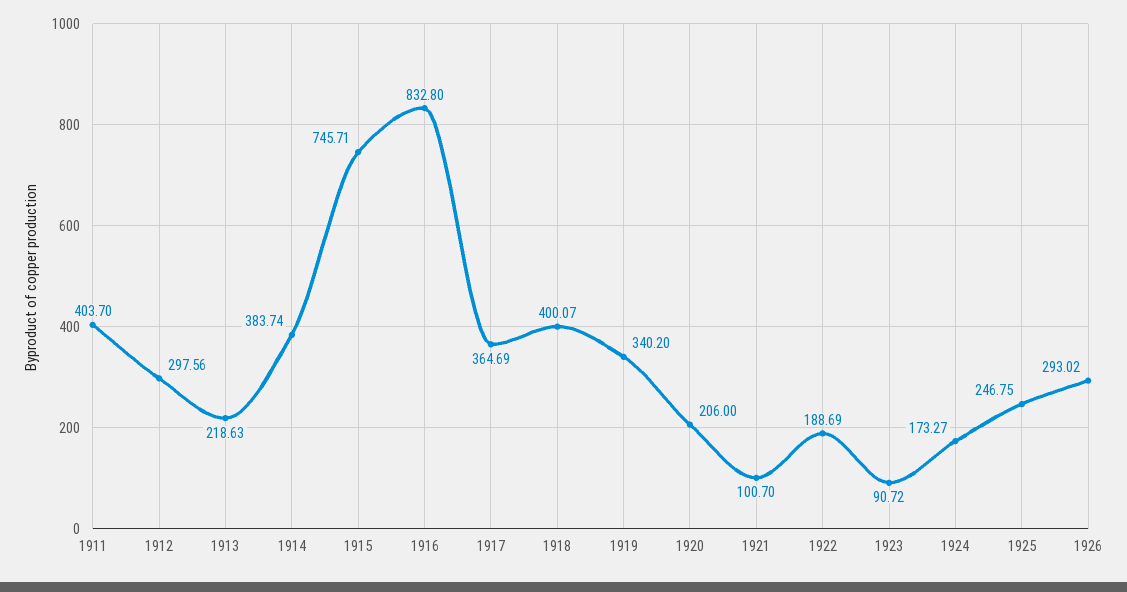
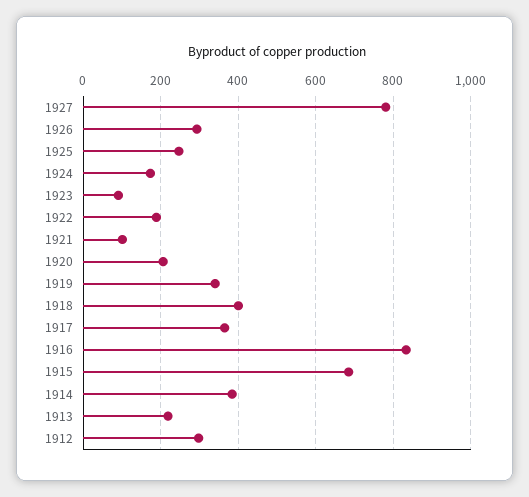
1911: 403.7 -> none
1915: 745.71 -> 680
1927: none -> 780

